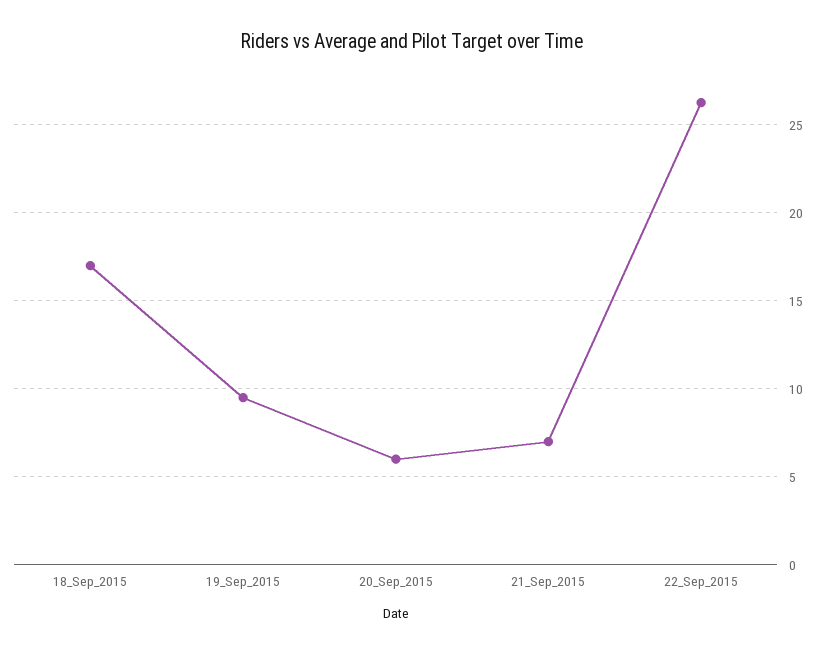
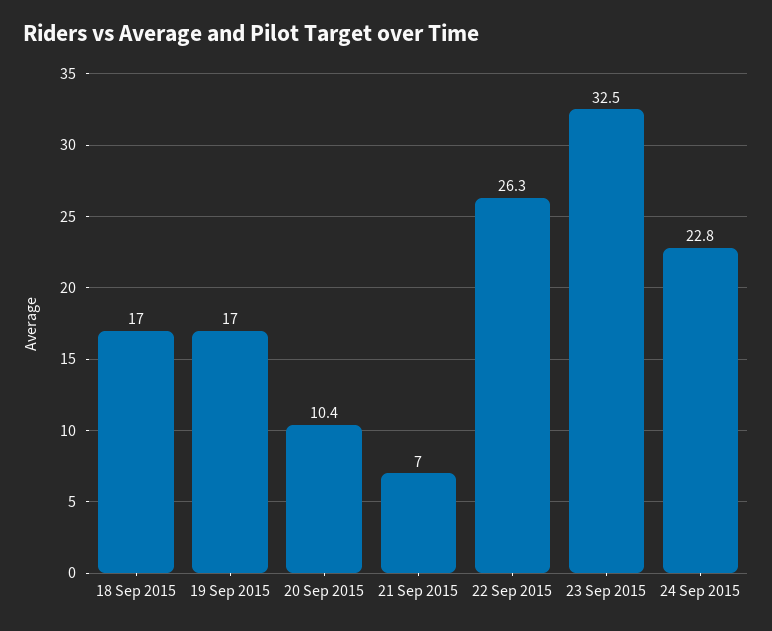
19_Sep_2015: 9.5 -> 17
20_Sep_2015: 6 -> 10.4
23 Sep 2015: none -> 32.5
24 Sep 2015: none -> 22.8

